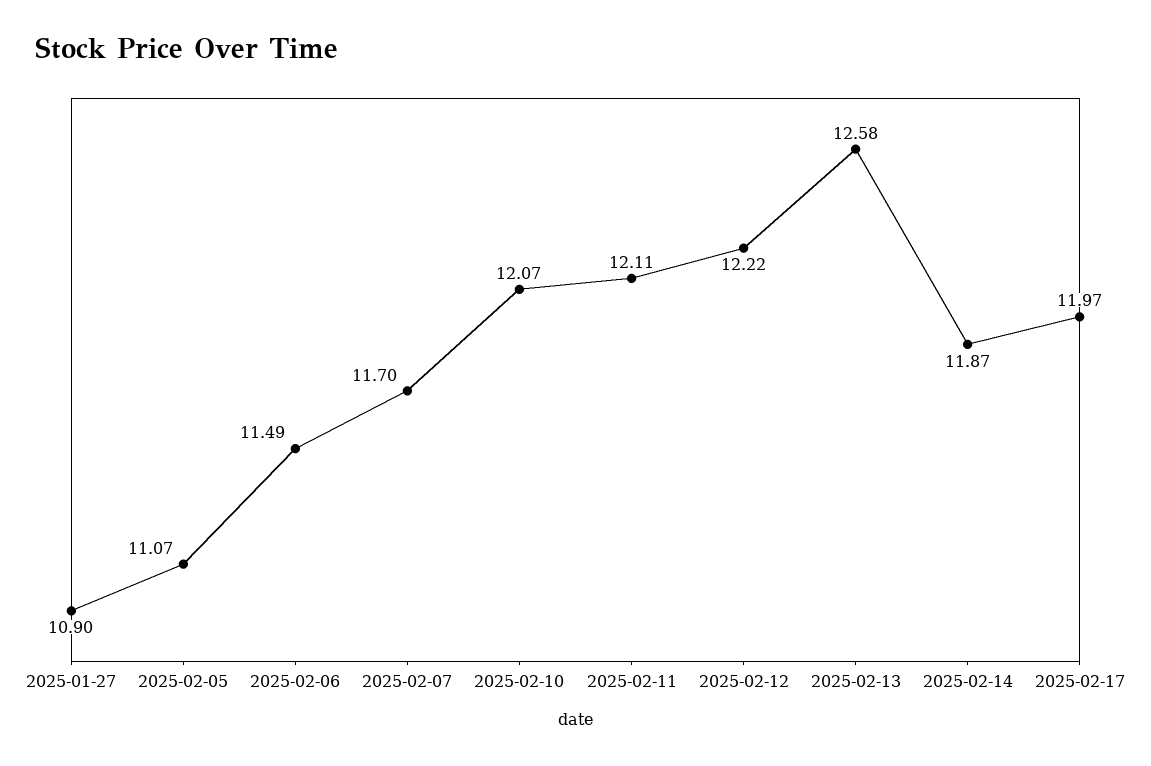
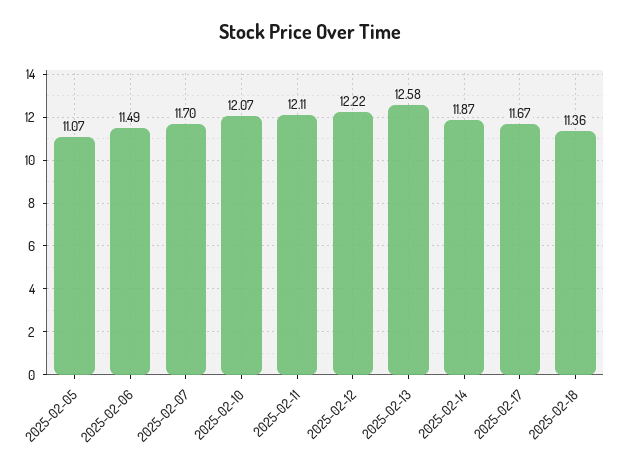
2025-01-27: 10.9 -> none
2025-02-17: 11.97 -> 11.67
2025-02-18: none -> 11.36

